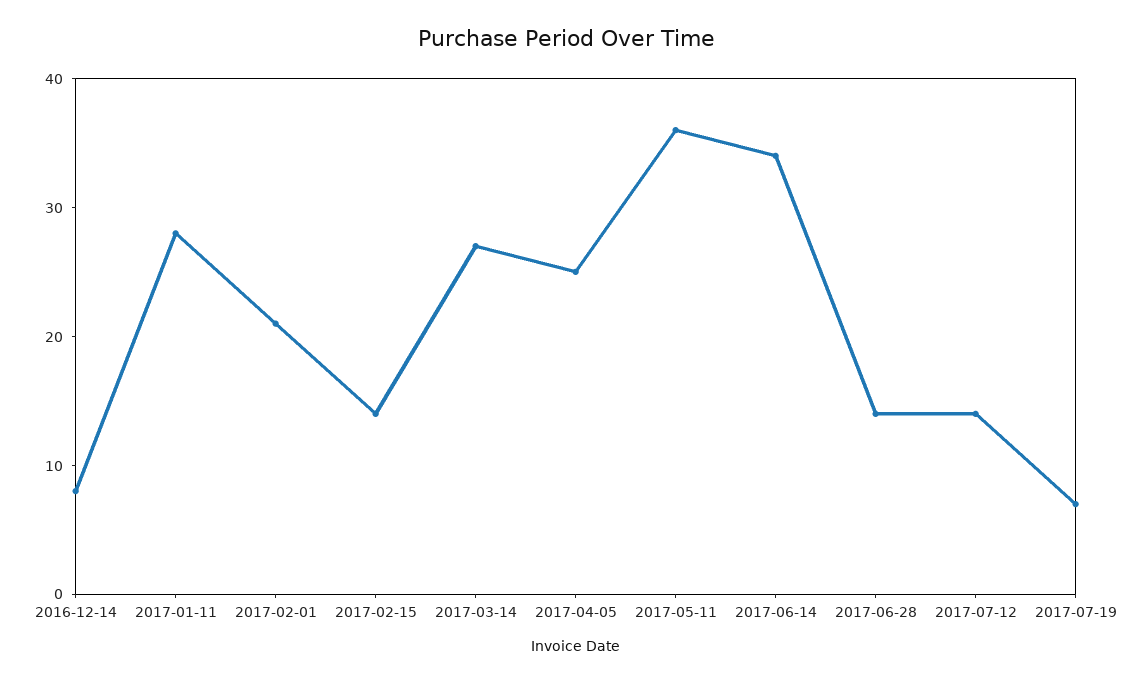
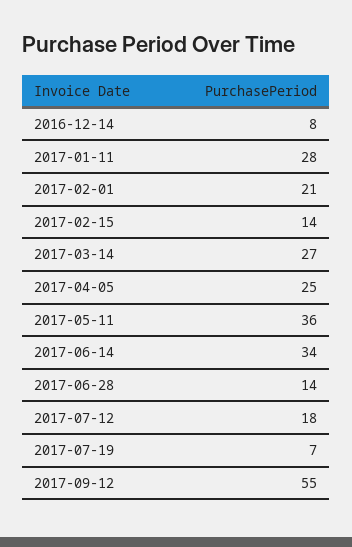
2017-07-12: 14 -> 18
2017-09-12: none -> 55

